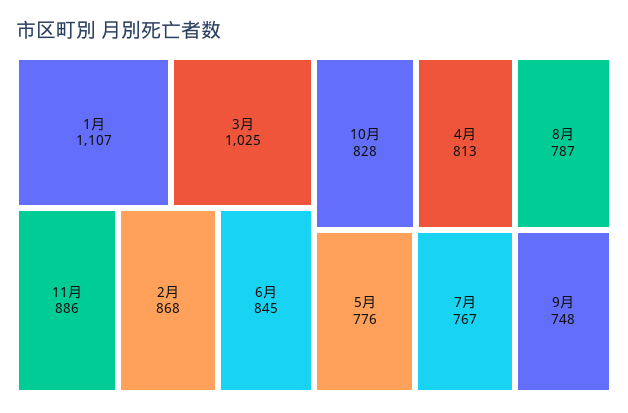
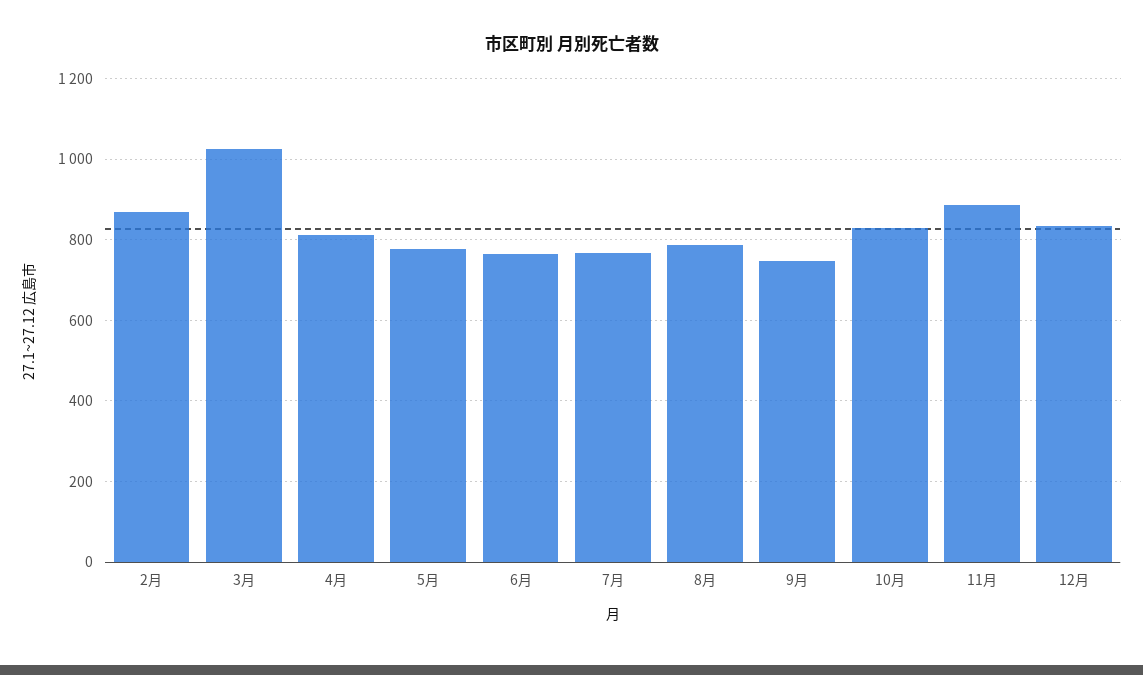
1月: 1107 -> none
6月: 845 -> 760
12月: none -> 840

